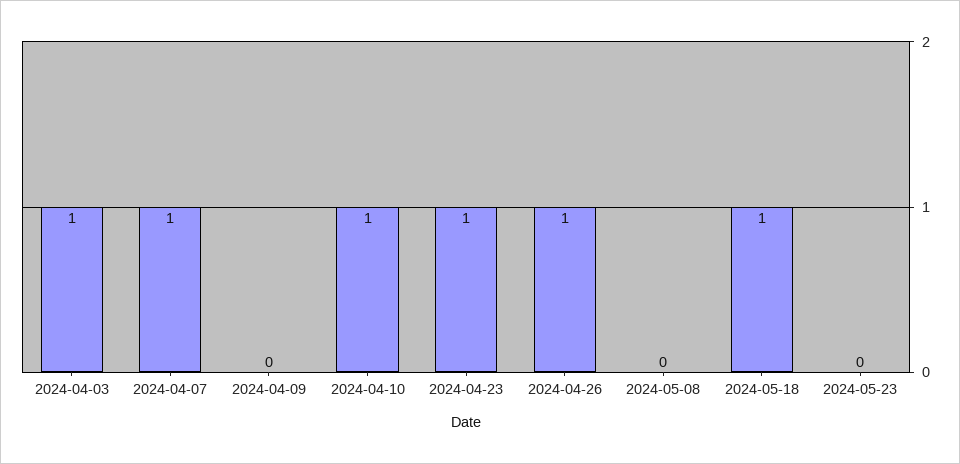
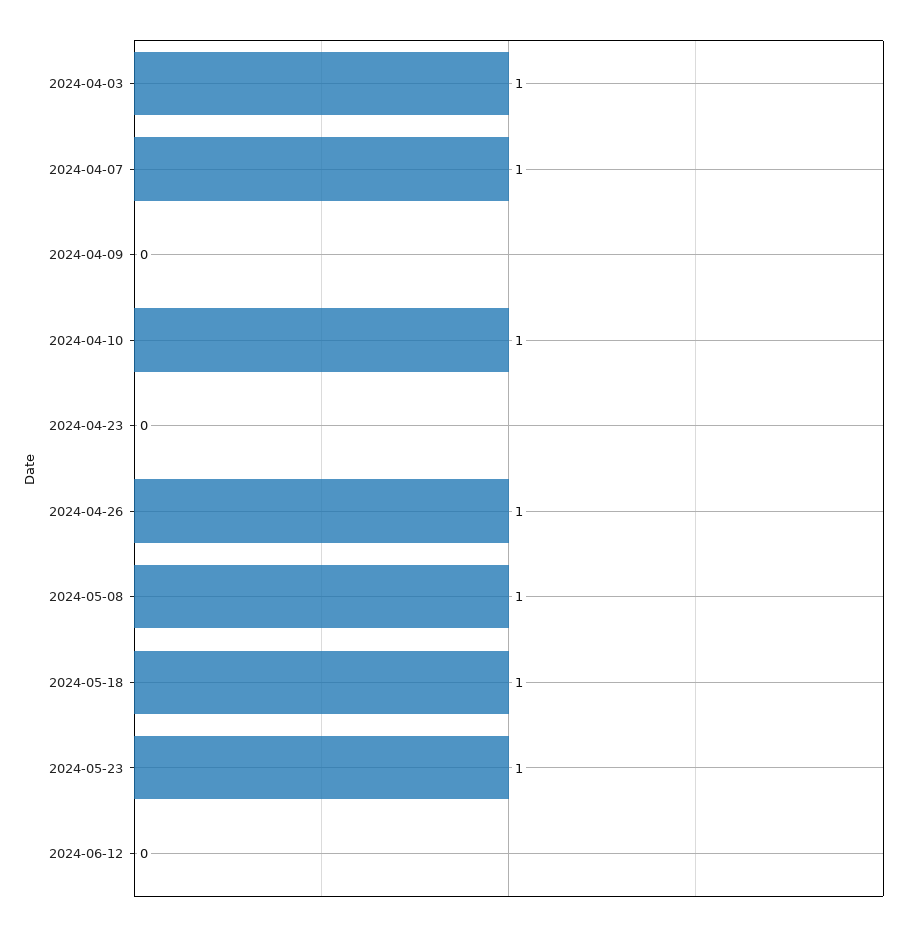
2024-04-23: 1 -> 0
2024-05-08: 0 -> 1
2024-05-23: 0 -> 1
2024-06-12: none -> 0

